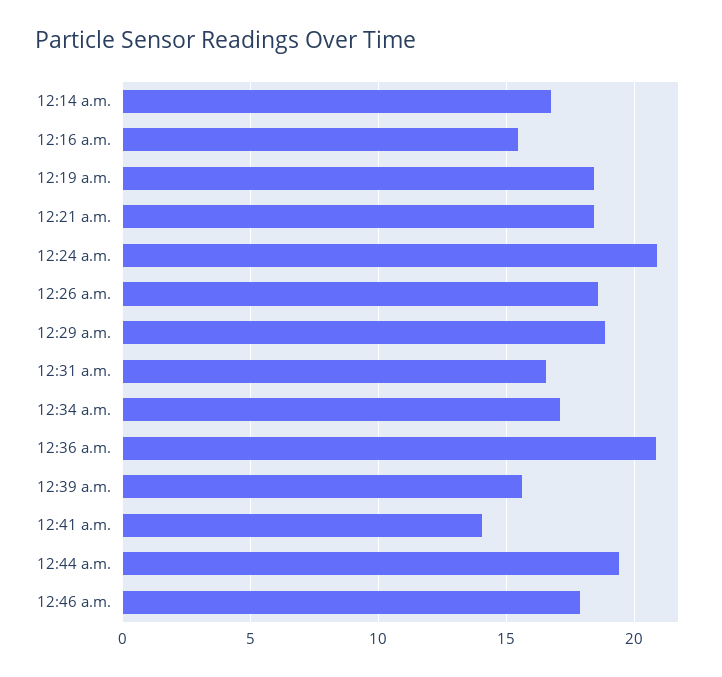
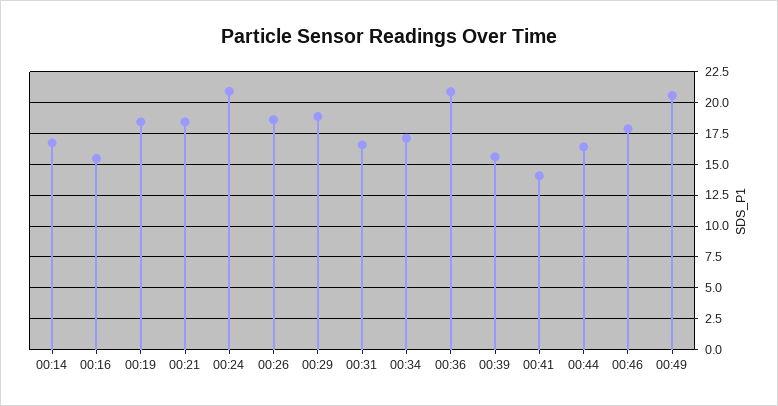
12:44 a.m.: 19.5 -> 16.5
00:49: none -> 20.5

